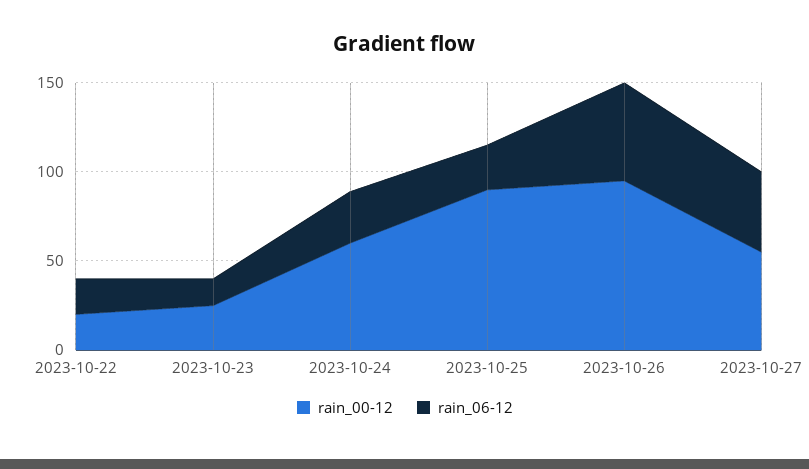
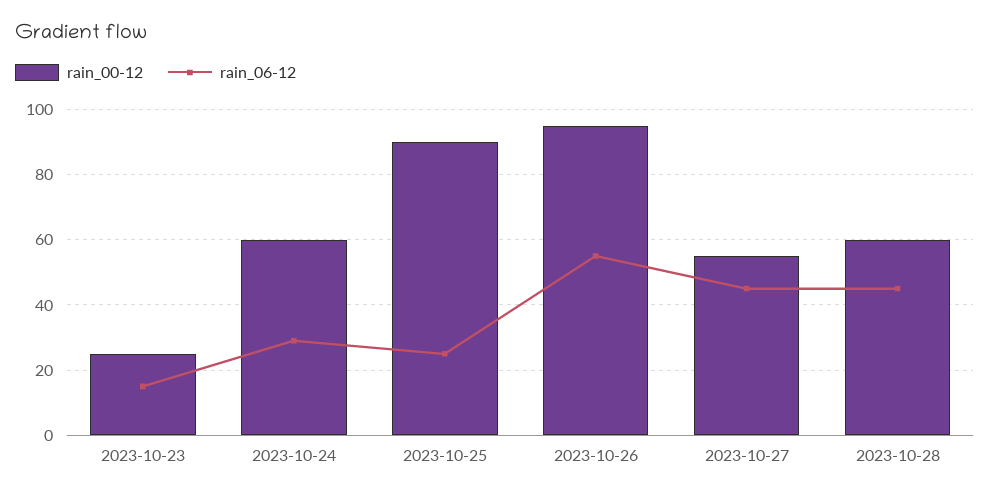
rain_00-12, 2023-10-22: 20 -> none
rain_06-12, 2023-10-22: 20 -> none
rain_00-12, 2023-10-28: none -> 60
rain_06-12, 2023-10-28: none -> 45

